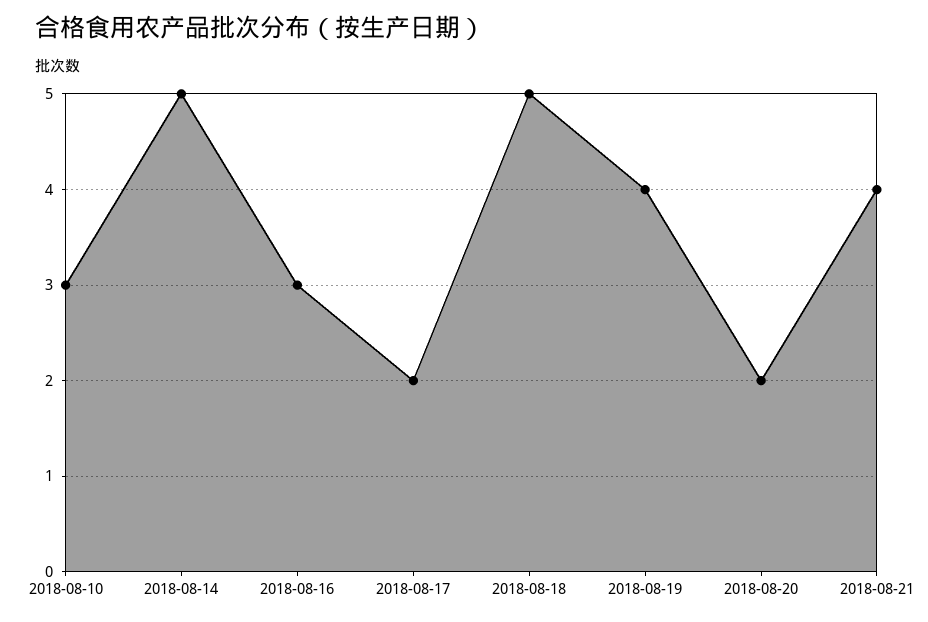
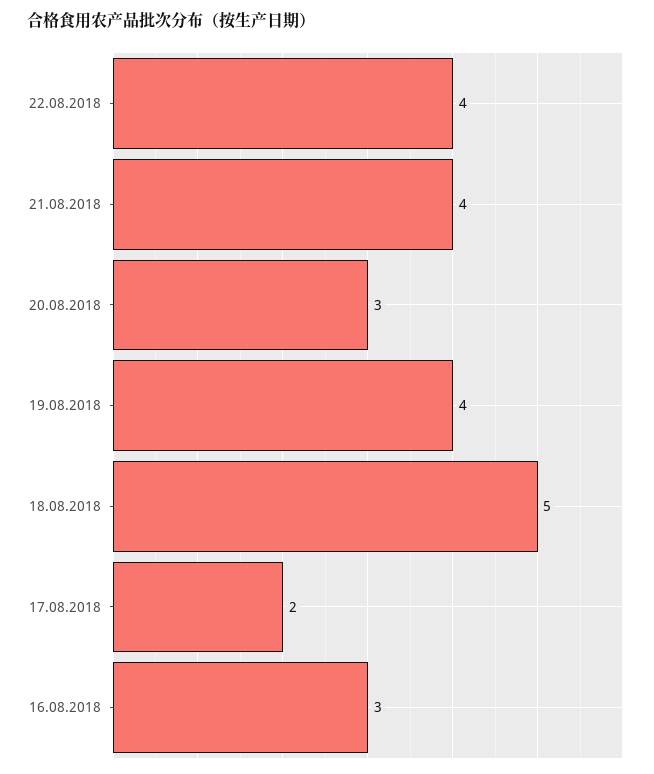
2018-08-10: 3 -> none
2018-08-14: 5 -> none
2018-08-20: 2 -> 3
22.08.2018: none -> 4

